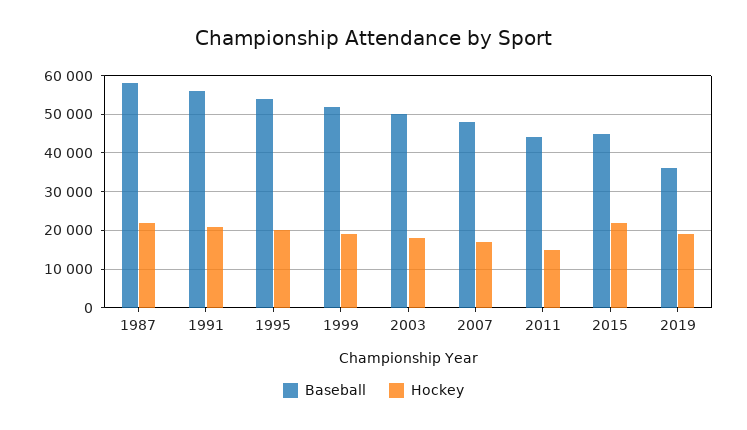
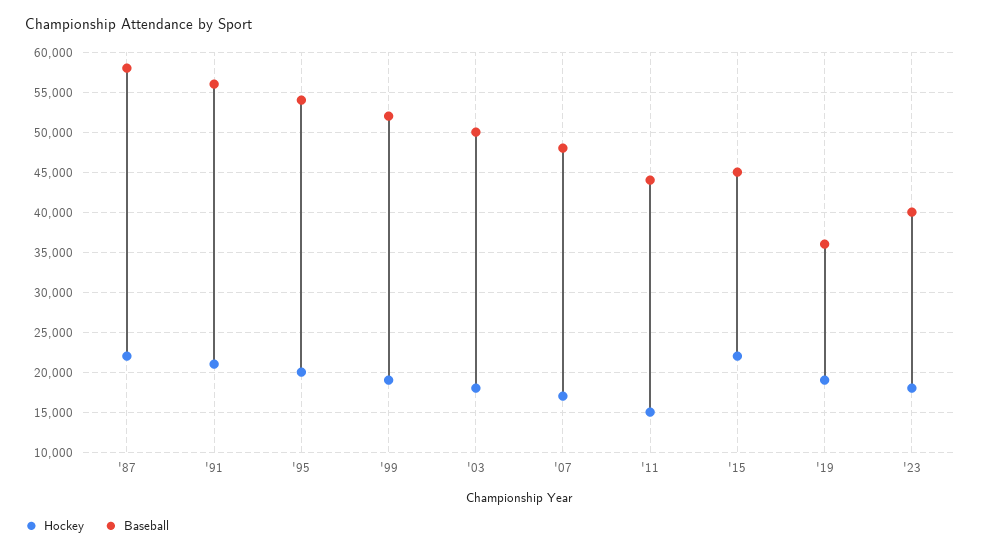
Hockey, '23: none -> 18000
Baseball, '23: none -> 40000

